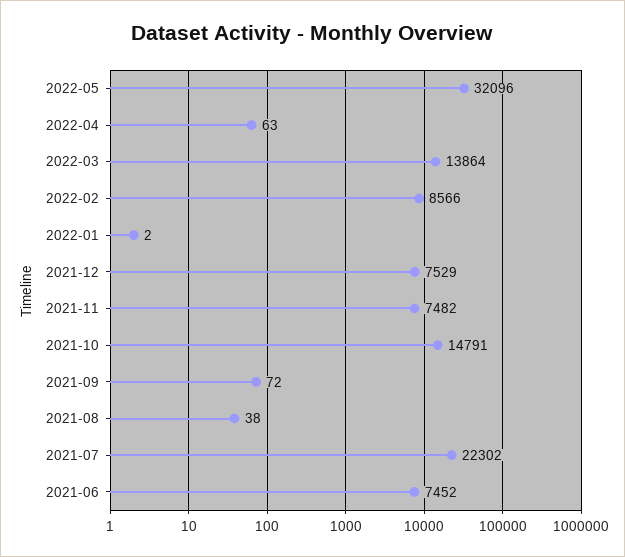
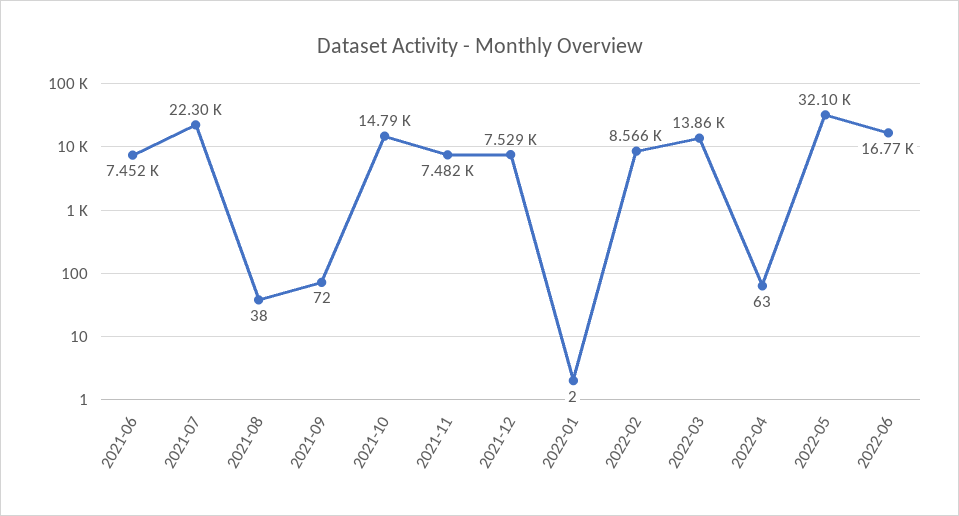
2022-06: none -> 16770

